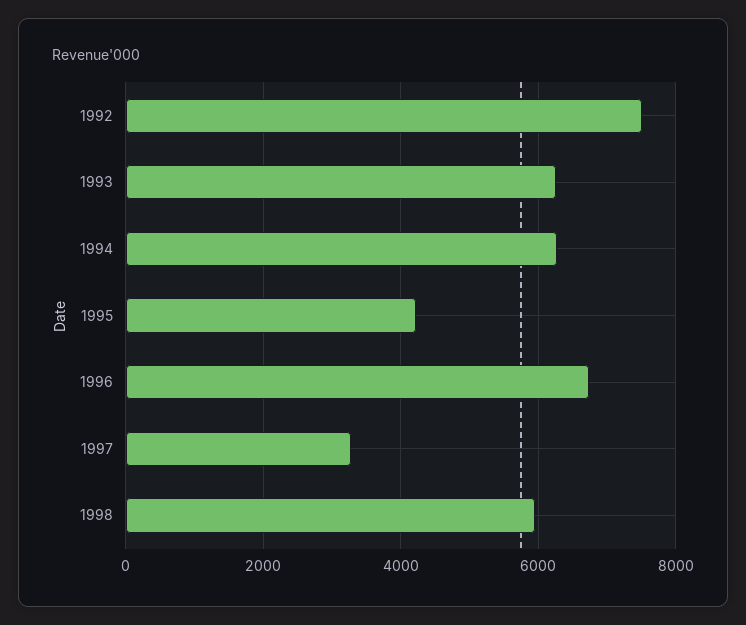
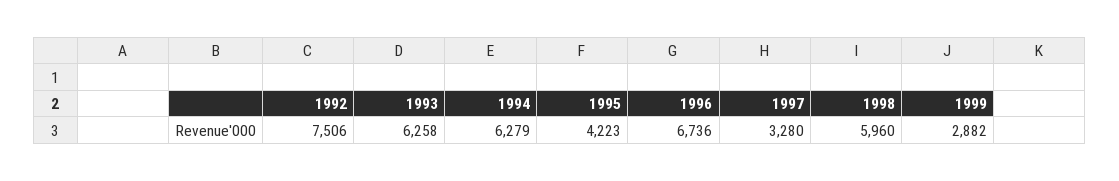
1999: none -> 2882

